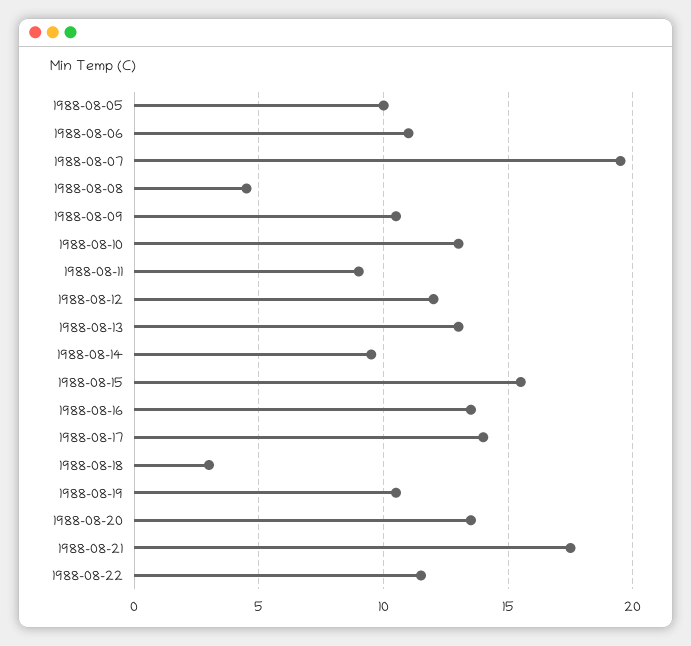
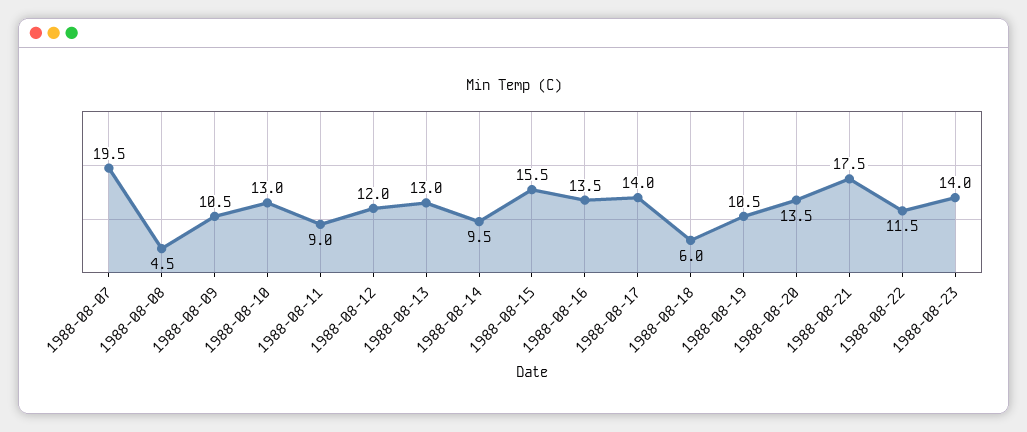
1988-08-05: 10 -> none
1988-08-06: 11 -> none
1988-08-18: 3 -> 6
1988-08-23: none -> 14

